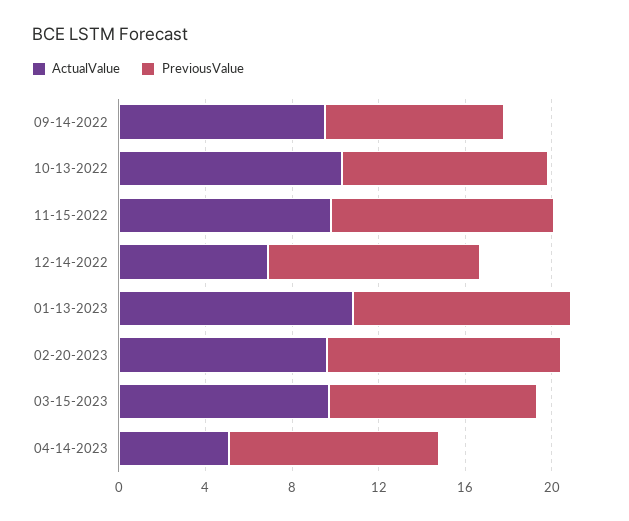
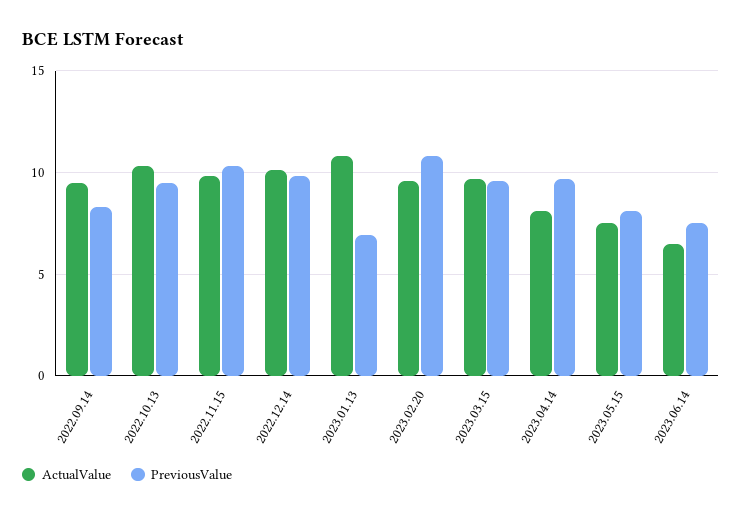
ActualValue, 12-14-2022: 7 -> 10
PreviousValue, 01-13-2023: 10 -> 7
ActualValue, 04-14-2023: 5 -> 8
ActualValue, 2023.05.15: none -> 7.5
PreviousValue, 2023.05.15: none -> 8
ActualValue, 2023.06.14: none -> 6.5
PreviousValue, 2023.06.14: none -> 7.5

